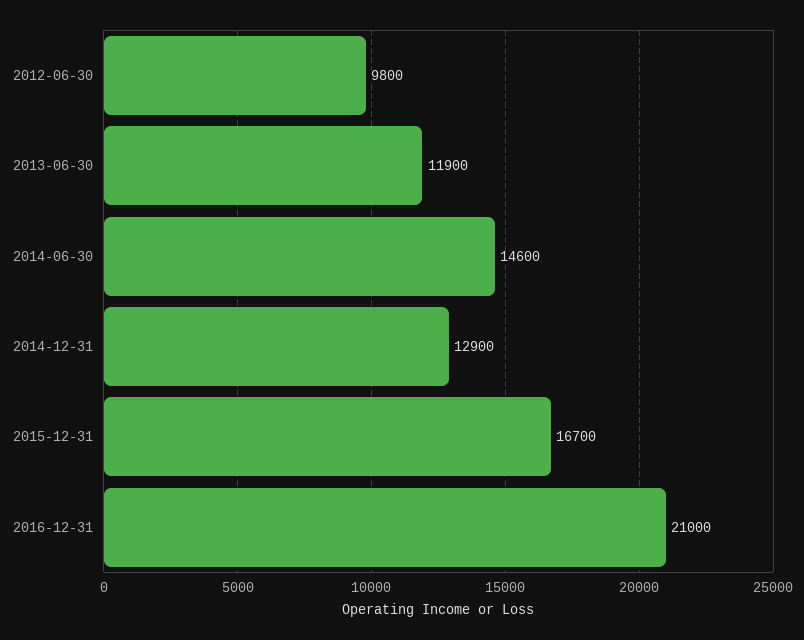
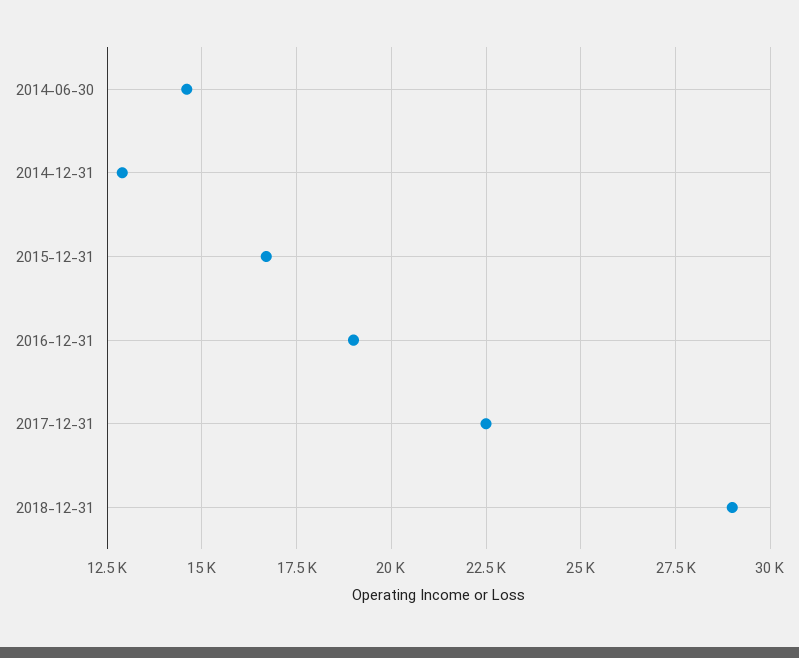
2012-06-30: 9800 -> none
2013-06-30: 11900 -> none
2016-12-31: 21000 -> 19000
2017-12-31: none -> 22500
2018-12-31: none -> 29000

